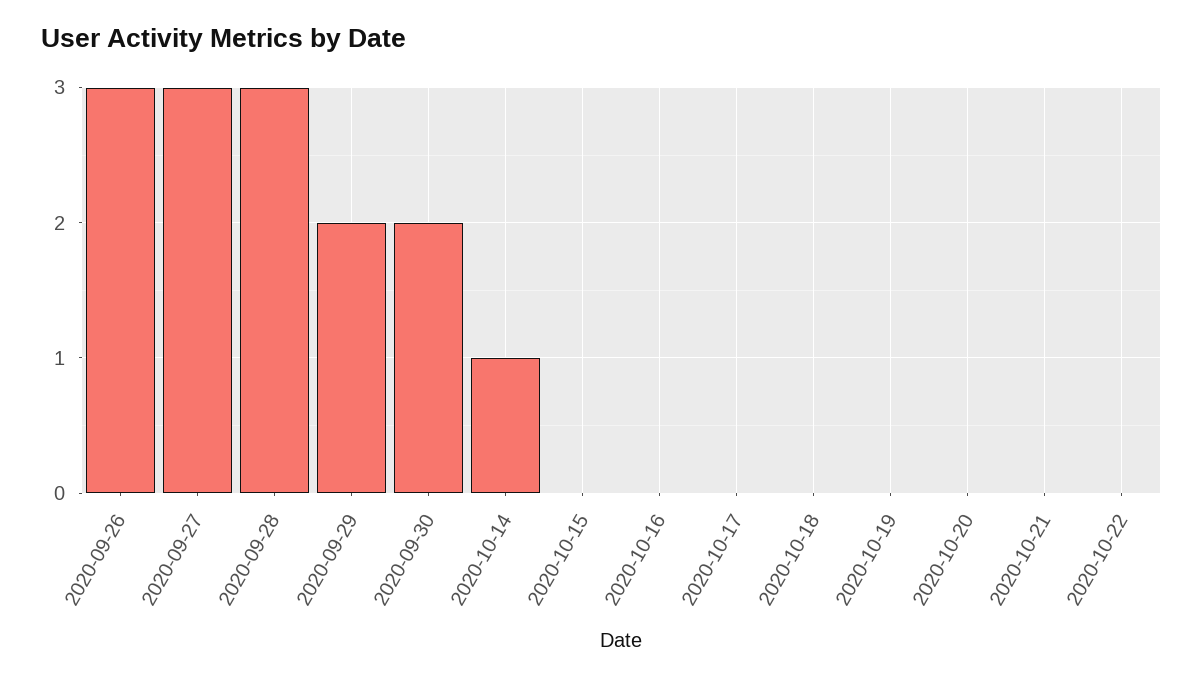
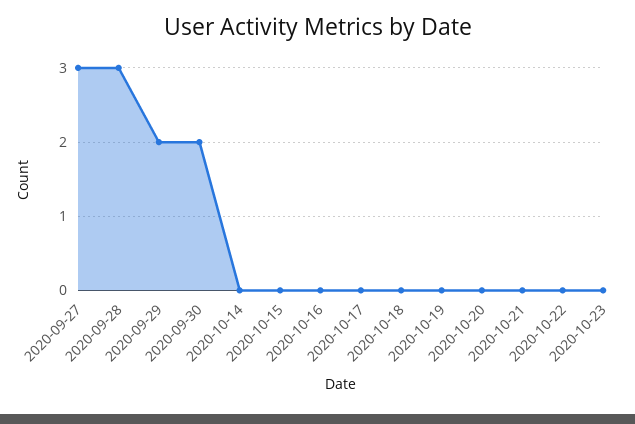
2020-09-26: 3 -> none
2020-10-14: 1 -> 0
2020-10-23: none -> 0

